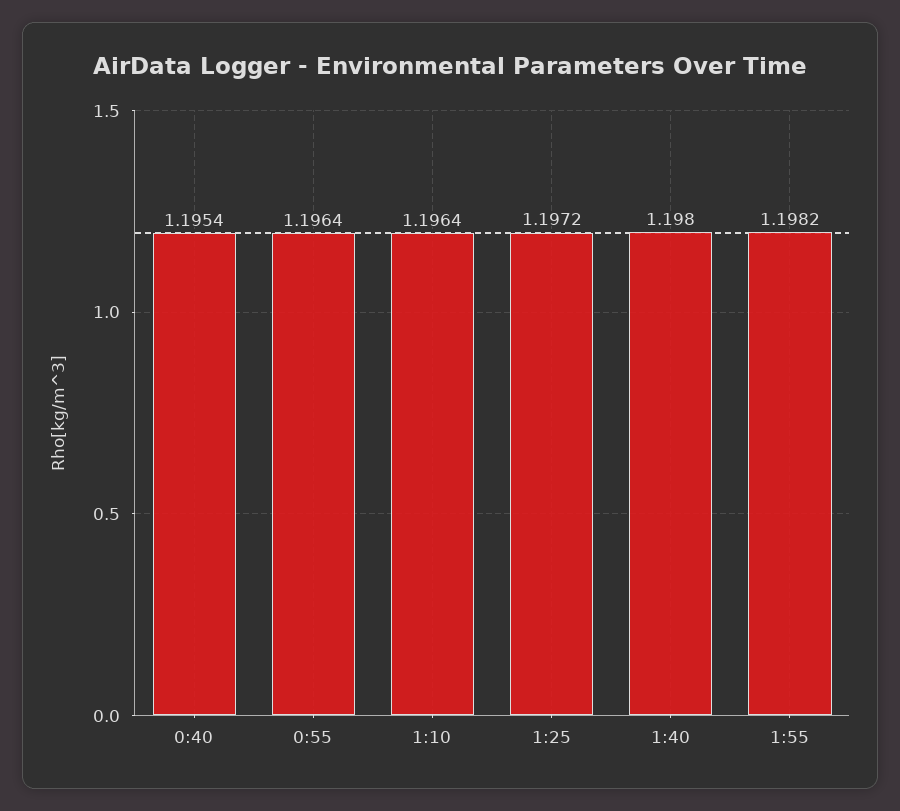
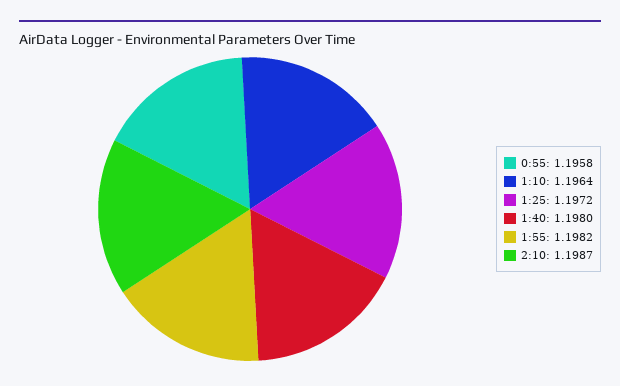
0:40: 1.1954 -> none
0:55: 1.1964 -> 1.1958
2:10: none -> 1.1987

